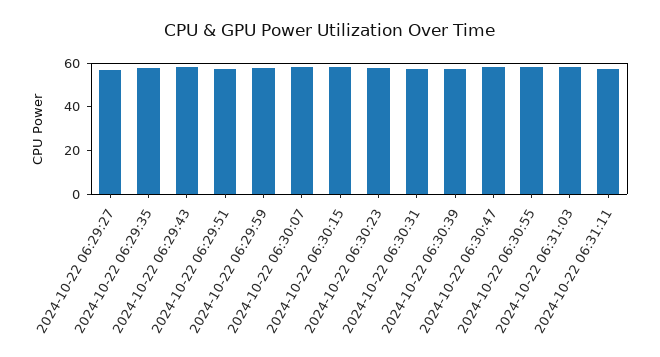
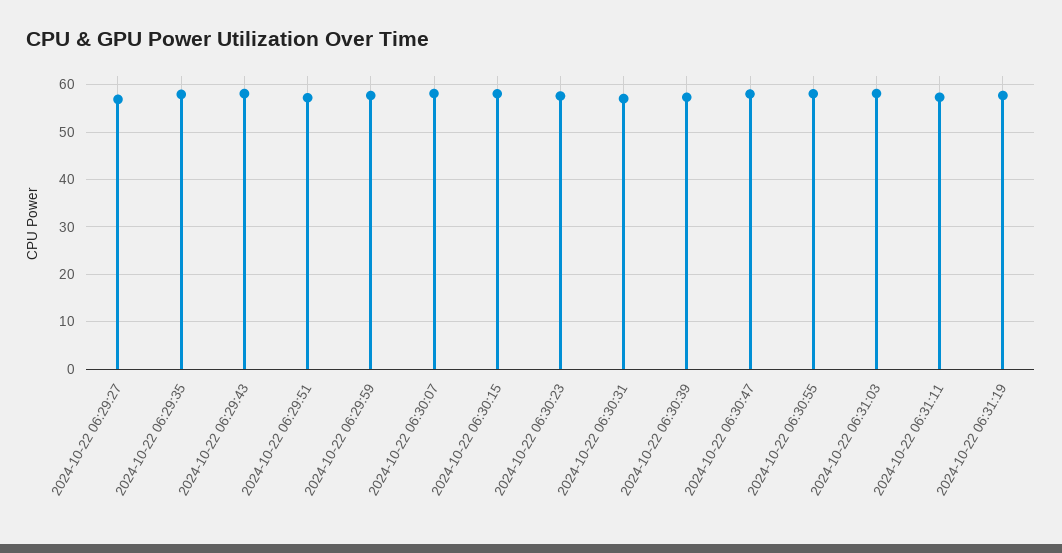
2024-10-22 06:31:19: none -> 58

